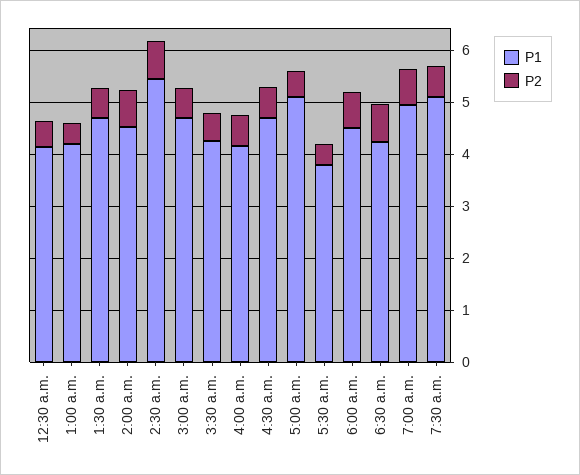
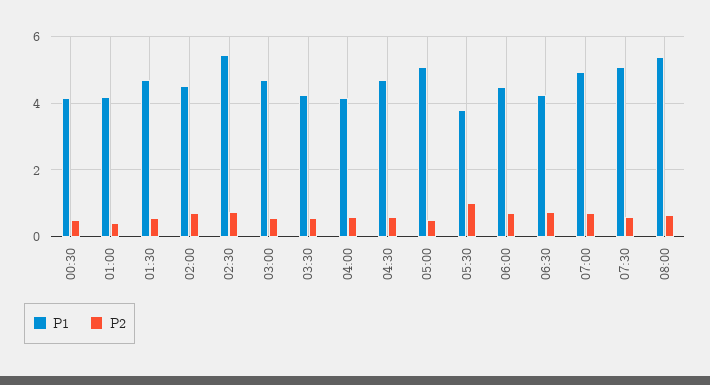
P2, 5:30 a.m.: 0.4 -> 1
P1, 08:00: none -> 5.4
P2, 08:00: none -> 0.6

